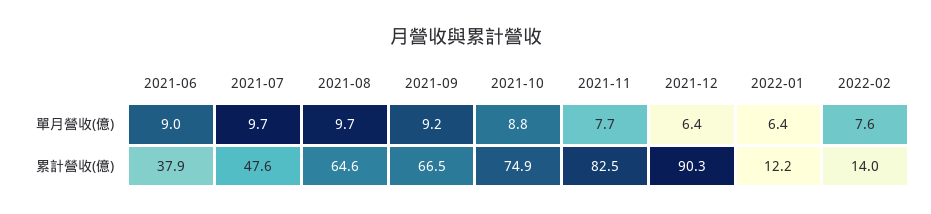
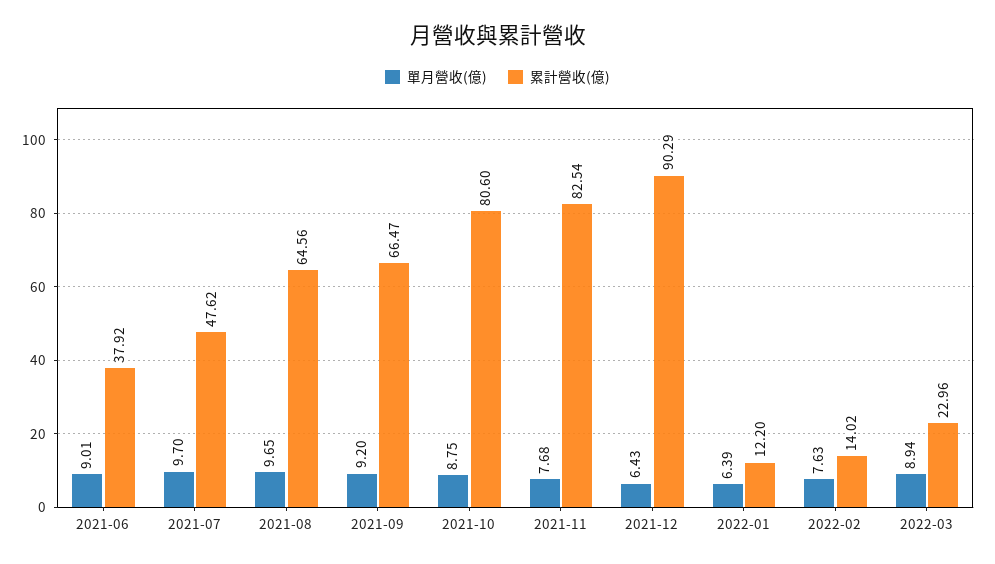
累計營收(億), 2021-10: 74.9 -> 80.6
單月營收(億), 2022-03: none -> 8.94
累計營收(億), 2022-03: none -> 22.96

